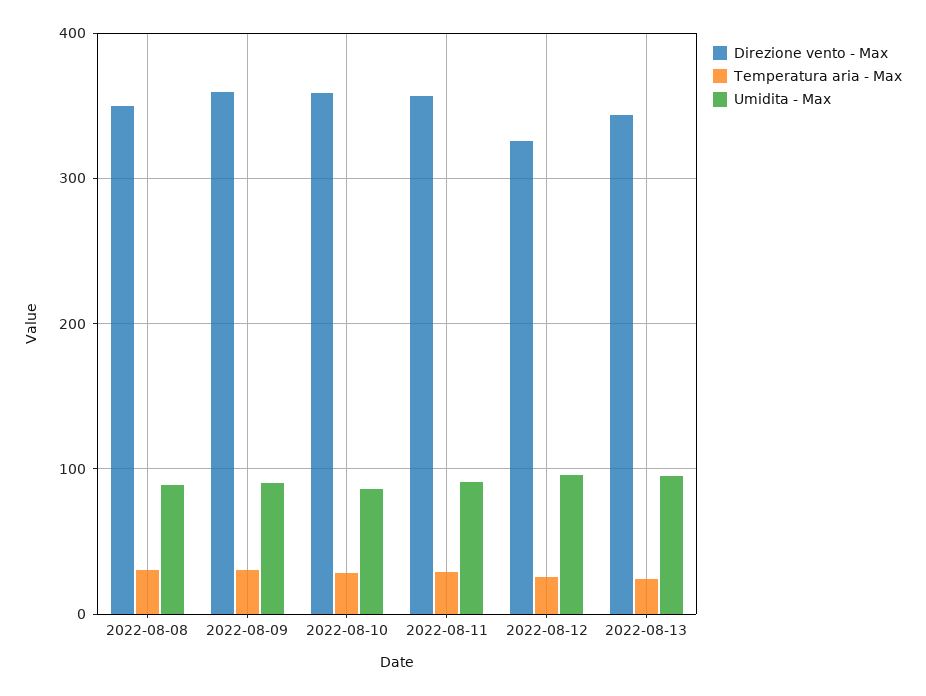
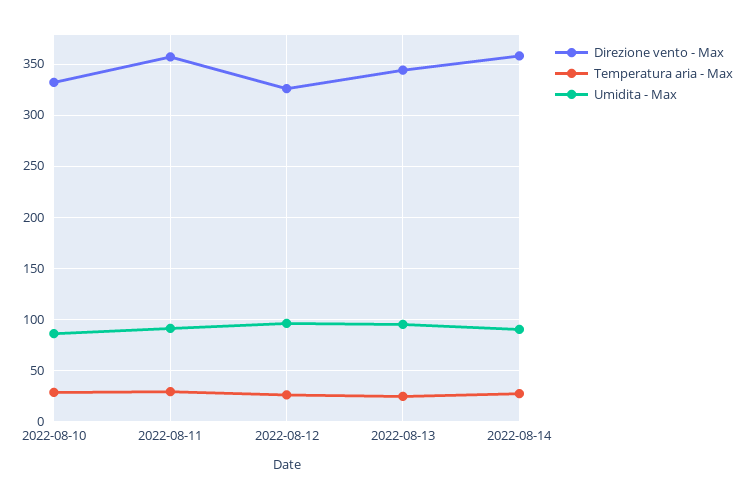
Direzione vento - Max, 2022-08-08: 350 -> none
Temperatura aria - Max, 2022-08-08: 30 -> none
Umidita - Max, 2022-08-08: 90 -> none
Direzione vento - Max, 2022-08-09: 360 -> none
Temperatura aria - Max, 2022-08-09: 30 -> none
Umidita - Max, 2022-08-09: 90 -> none
Direzione vento - Max, 2022-08-10: 360 -> 330
Direzione vento - Max, 2022-08-14: none -> 360
Temperatura aria - Max, 2022-08-14: none -> 30
Umidita - Max, 2022-08-14: none -> 90

